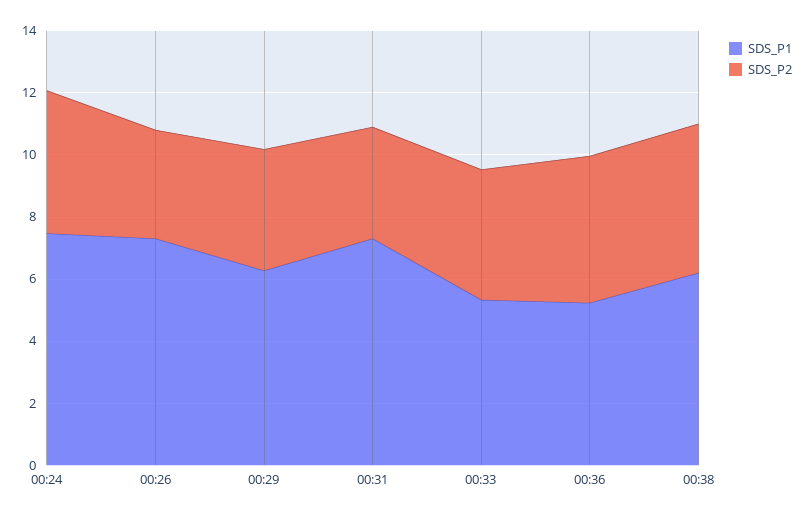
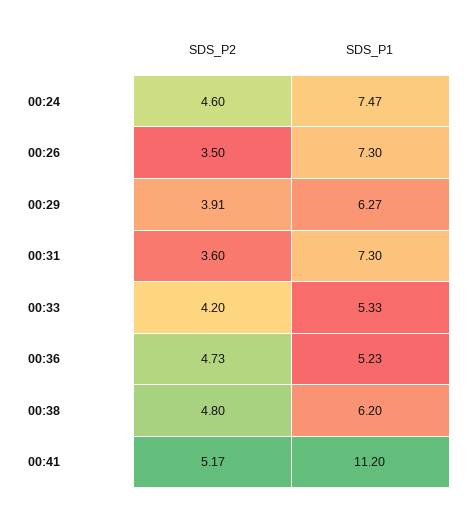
SDS_P2, 00:41: none -> 5.17
SDS_P1, 00:41: none -> 11.2

